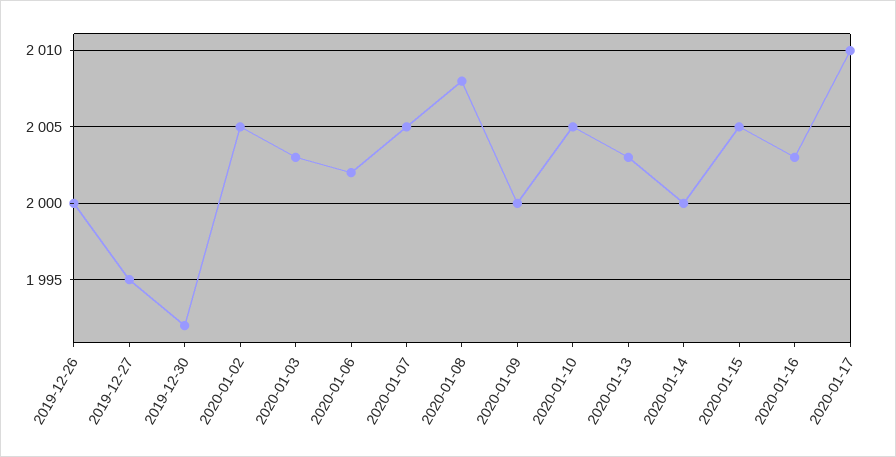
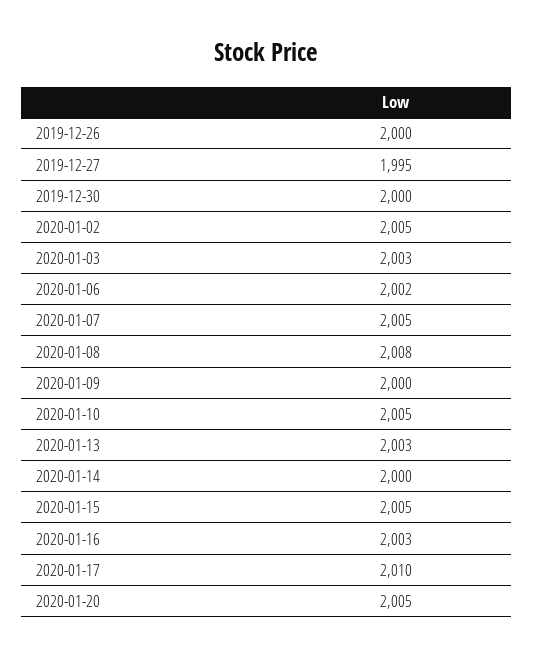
2019-12-30: 1992 -> 2000
2020-01-20: none -> 2005

